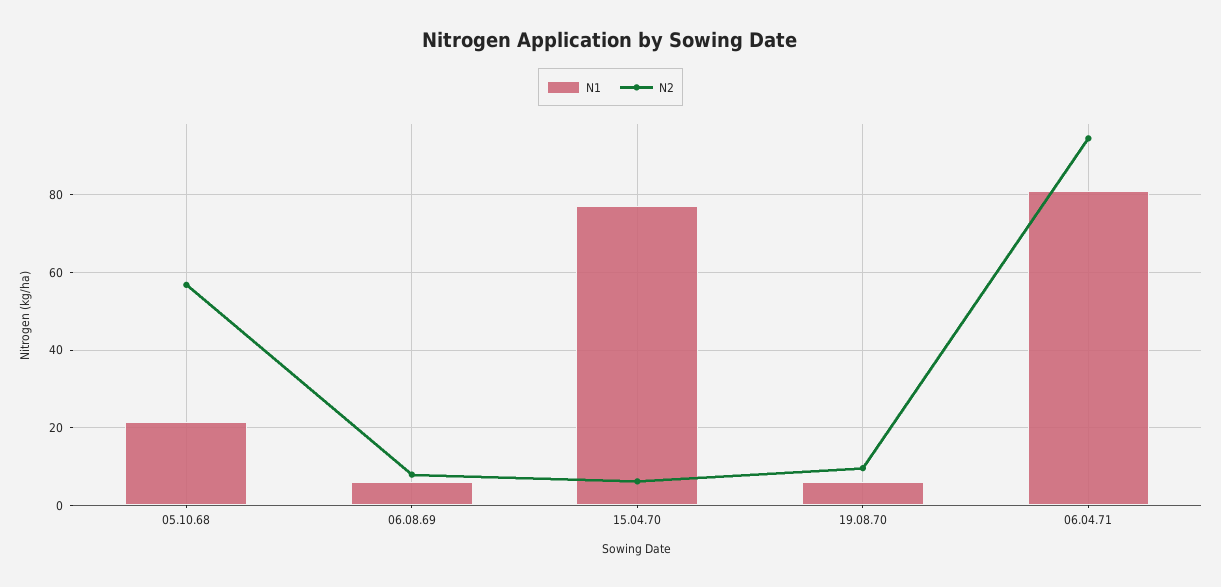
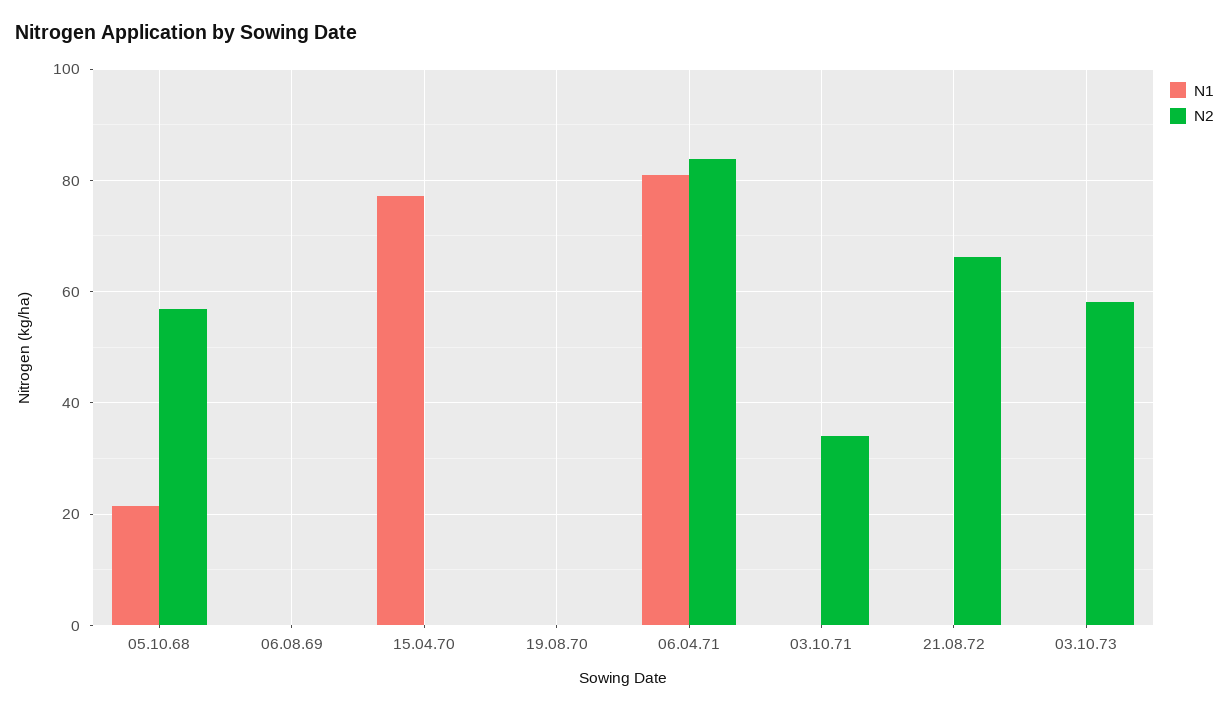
N1, 06.08.69: 6 -> 0
N2, 06.08.69: 8 -> 0
N2, 15.04.70: 6 -> 0
N1, 19.08.70: 6 -> 0
N2, 19.08.70: 10 -> 0
N2, 06.04.71: 94 -> 84
N1, 03.10.71: none -> 0
N2, 03.10.71: none -> 34
N1, 21.08.72: none -> 0
N2, 21.08.72: none -> 66
N1, 03.10.73: none -> 0
N2, 03.10.73: none -> 58

